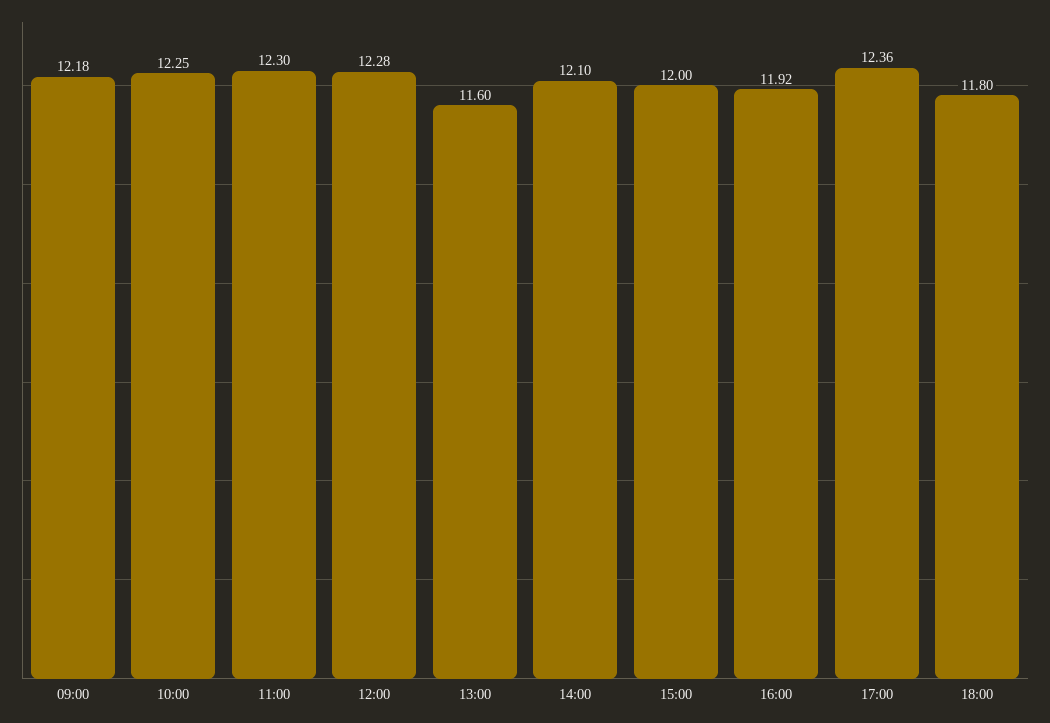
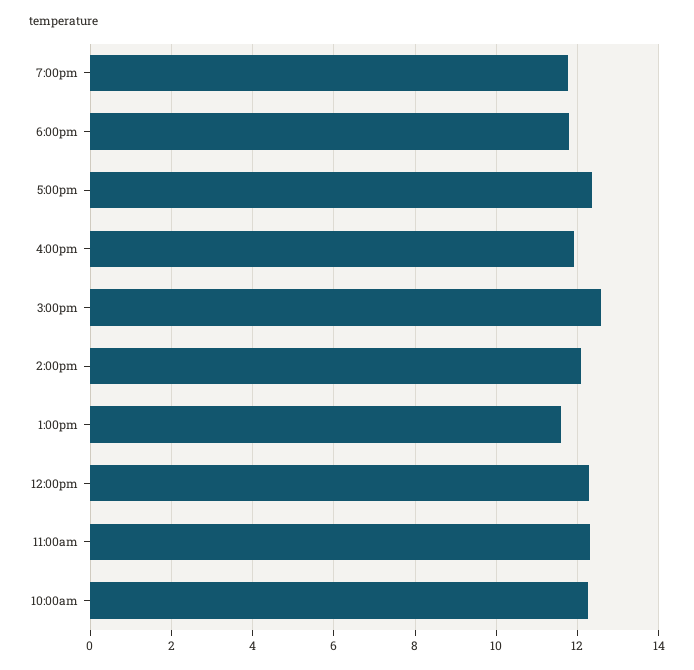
09:00: 12.18 -> none
15:00: 12 -> 12.6
7:00pm: none -> 11.8

